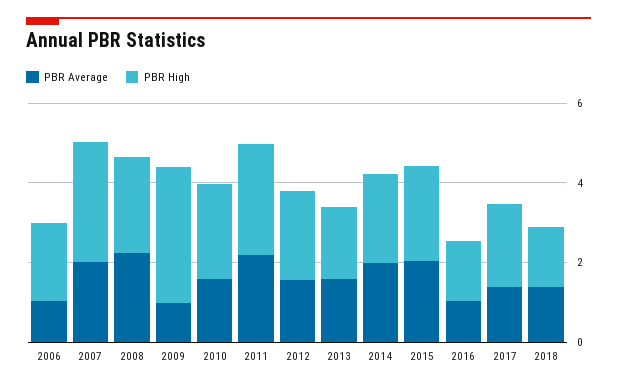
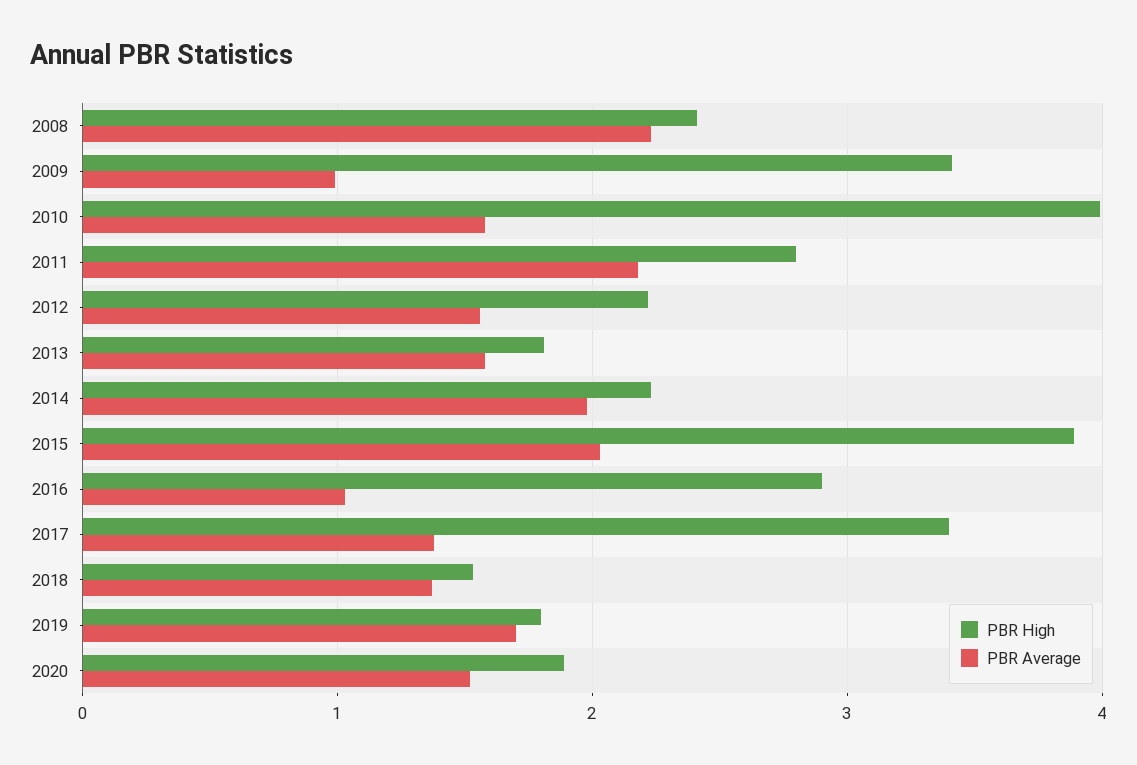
PBR Average, 2006: 1 -> none
PBR High, 2006: 2 -> none
PBR Average, 2007: 2 -> none
PBR High, 2007: 3 -> none
PBR High, 2010: 2.5 -> 4
PBR High, 2015: 2.5 -> 3.9
PBR High, 2016: 1.5 -> 2.9
PBR High, 2017: 2 -> 3.4
PBR High, 2019: none -> 1.8
PBR Average, 2019: none -> 1.7
PBR High, 2020: none -> 1.9
PBR Average, 2020: none -> 1.5

